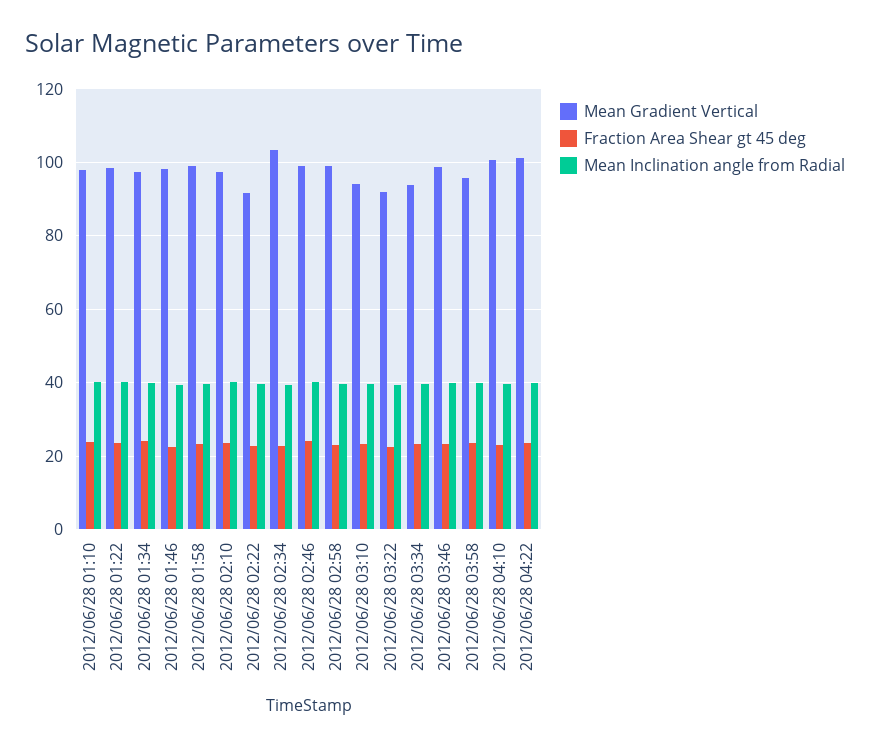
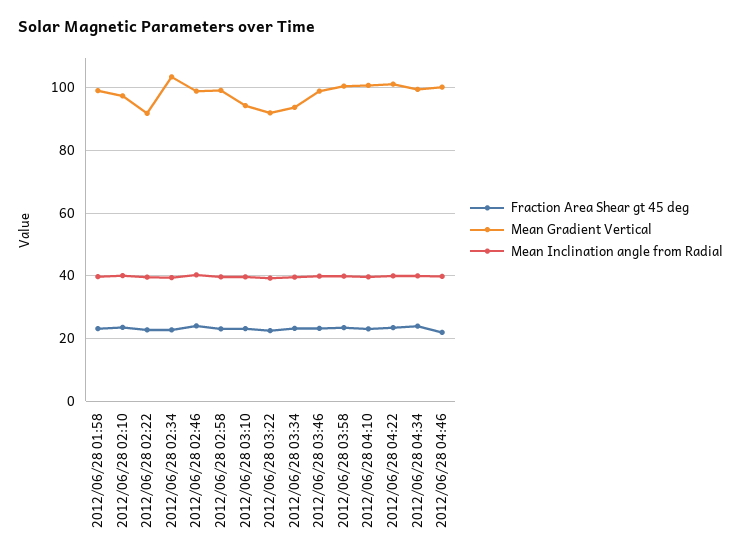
Mean Gradient Vertical, 2012/06/28 01:10: 98 -> none
Fraction Area Shear gt 45 deg, 2012/06/28 01:10: 24 -> none
Mean Inclination angle from Radial, 2012/06/28 01:10: 40 -> none
Mean Gradient Vertical, 2012/06/28 01:22: 98 -> none
Fraction Area Shear gt 45 deg, 2012/06/28 01:22: 24 -> none
Mean Inclination angle from Radial, 2012/06/28 01:22: 40 -> none
Mean Gradient Vertical, 2012/06/28 01:34: 98 -> none
Fraction Area Shear gt 45 deg, 2012/06/28 01:34: 24 -> none
Mean Inclination angle from Radial, 2012/06/28 01:34: 40 -> none
Mean Gradient Vertical, 2012/06/28 01:46: 98 -> none
Fraction Area Shear gt 45 deg, 2012/06/28 01:46: 22 -> none
Mean Inclination angle from Radial, 2012/06/28 01:46: 40 -> none
Mean Gradient Vertical, 2012/06/28 03:58: 96 -> 100
Fraction Area Shear gt 45 deg, 2012/06/28 04:34: none -> 24
Mean Gradient Vertical, 2012/06/28 04:34: none -> 100
Mean Inclination angle from Radial, 2012/06/28 04:34: none -> 40
Fraction Area Shear gt 45 deg, 2012/06/28 04:46: none -> 22
Mean Gradient Vertical, 2012/06/28 04:46: none -> 100
Mean Inclination angle from Radial, 2012/06/28 04:46: none -> 40

